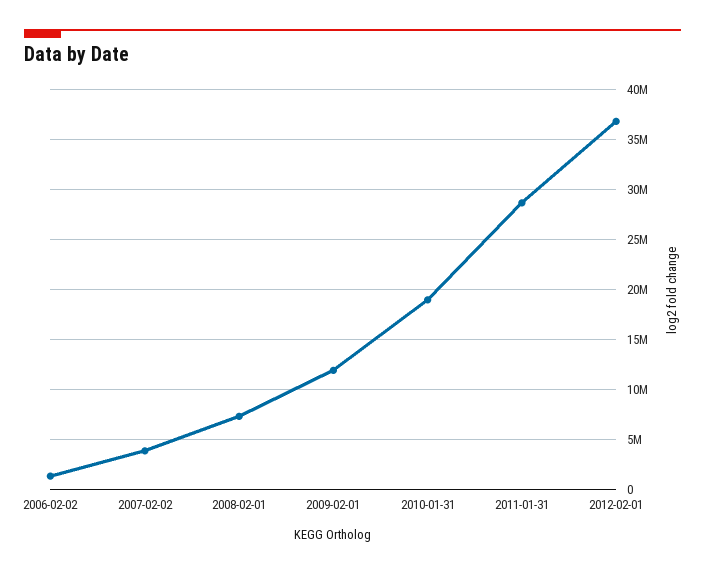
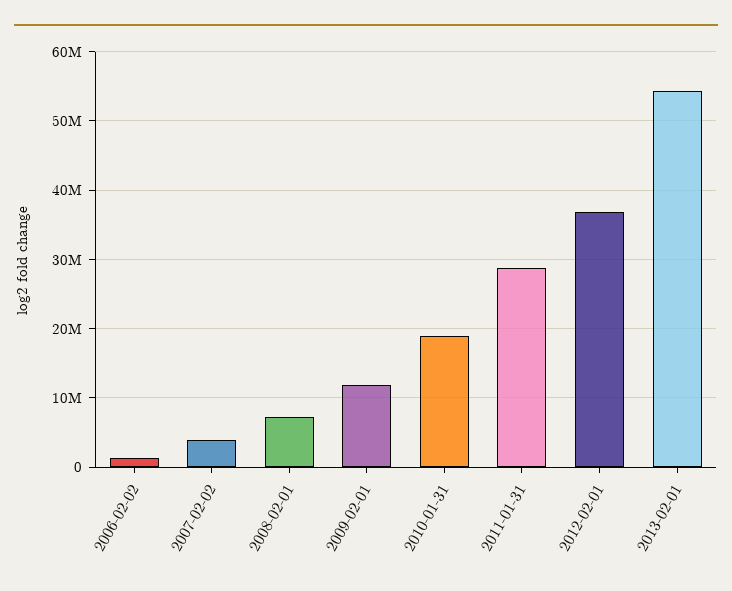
2013-02-01: none -> 54000000

